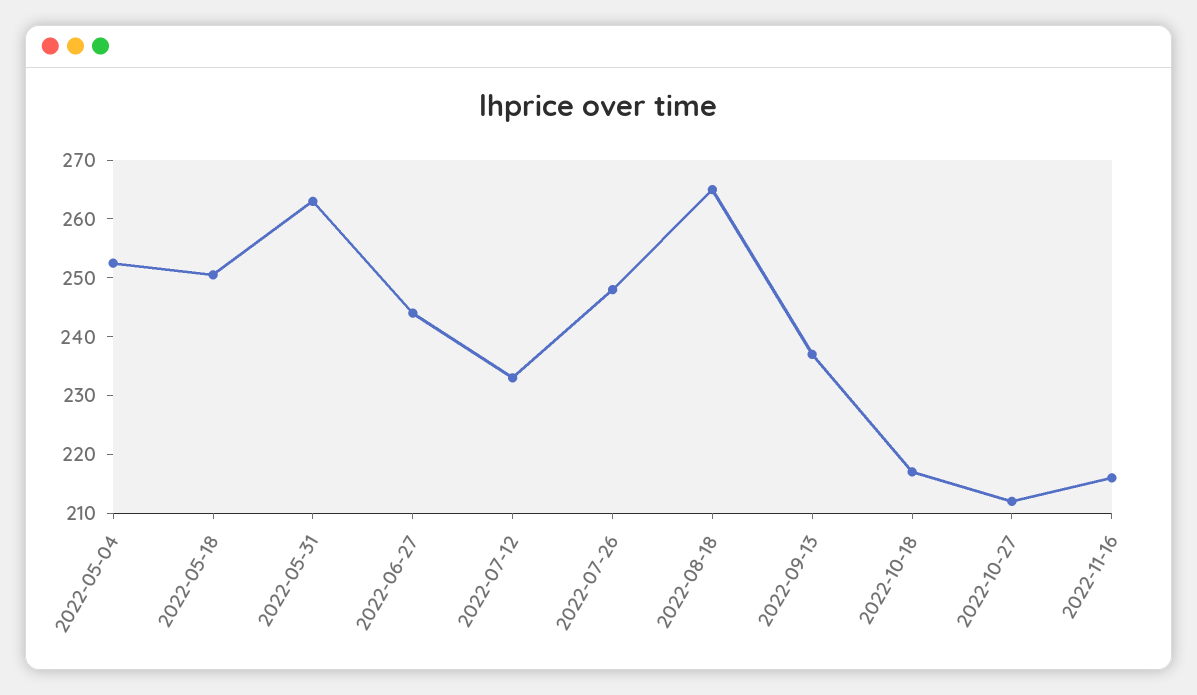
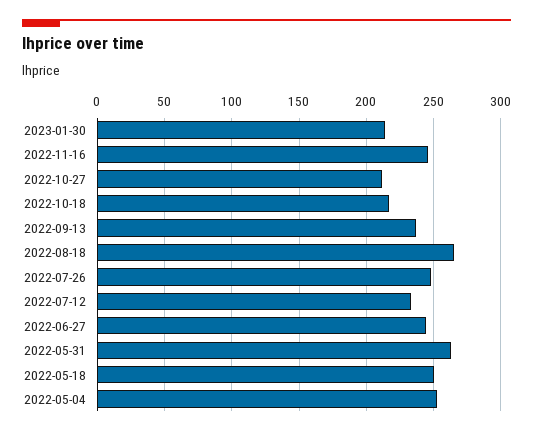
2022-11-16: 216 -> 245
2023-01-30: none -> 215

